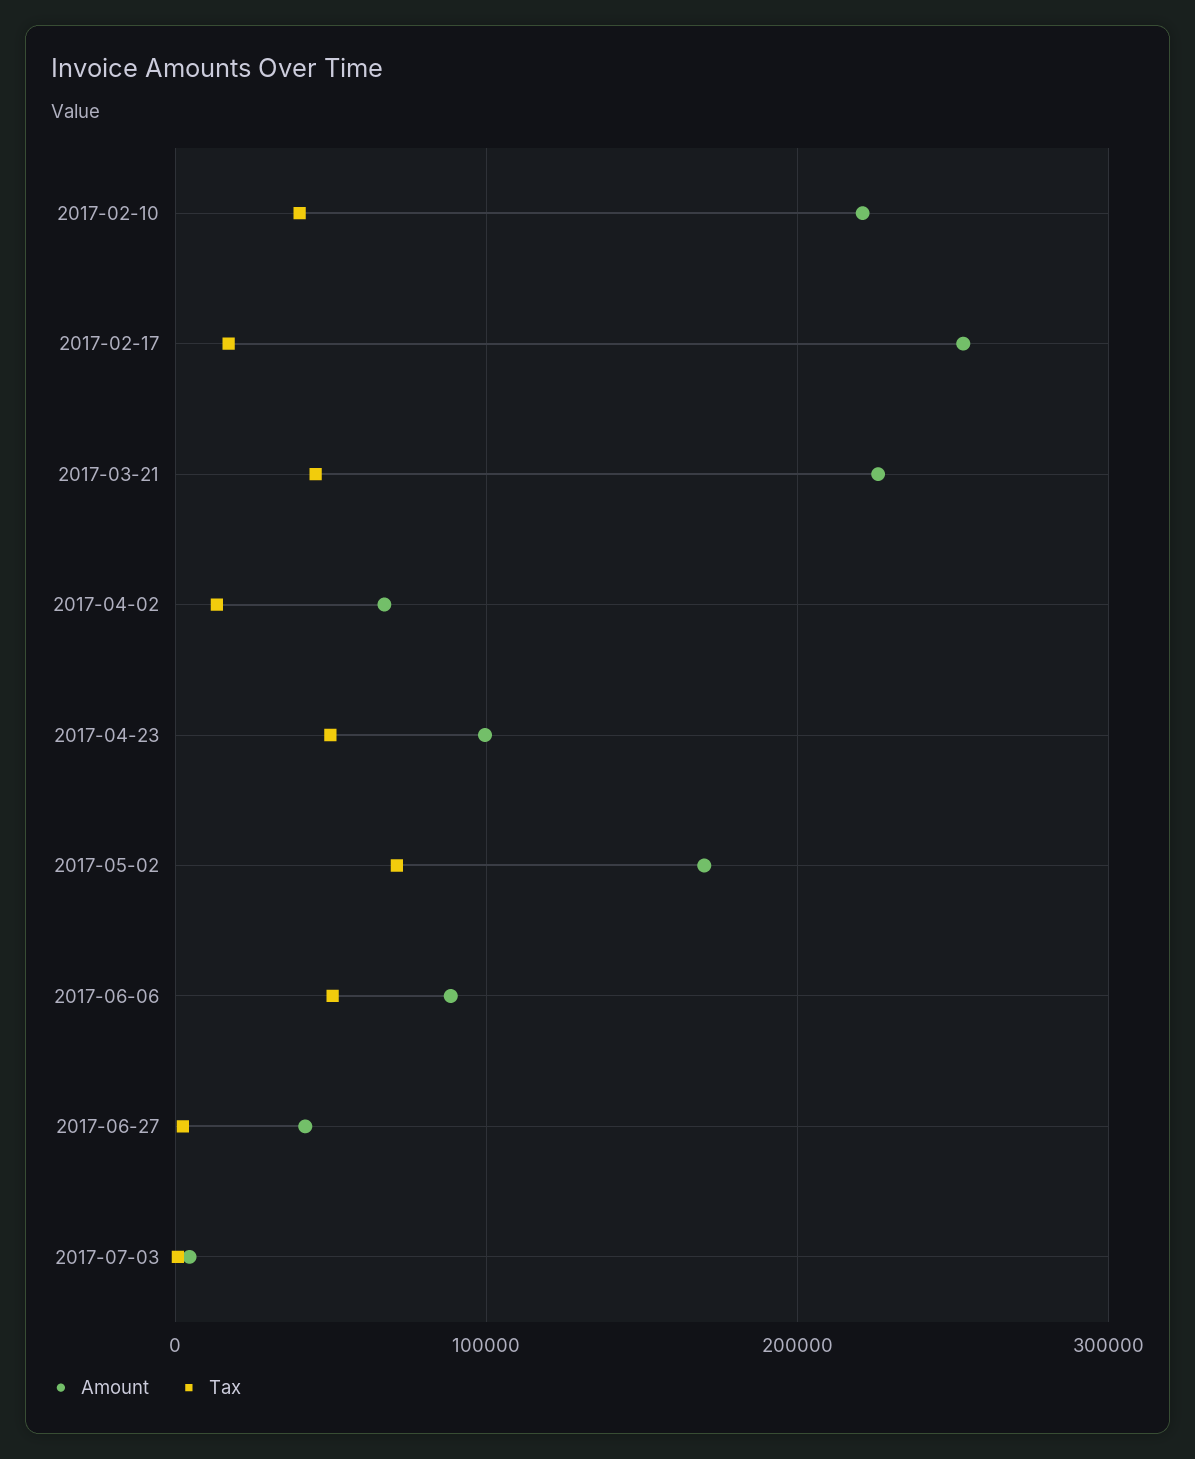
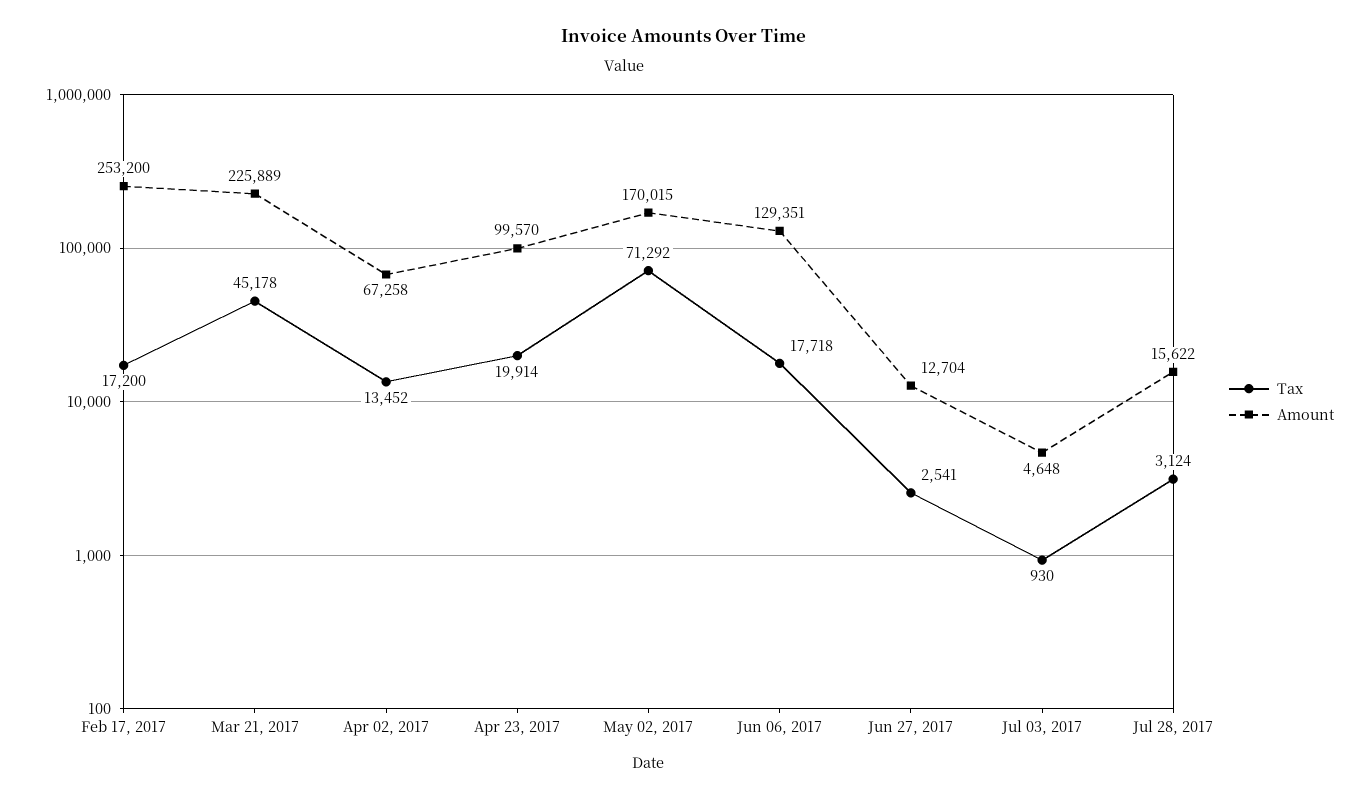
Amount, 2017-02-10: 220000 -> none
Tax, 2017-02-10: 40000 -> none
Tax, 2017-04-23: 50000 -> 19914
Amount, 2017-06-06: 90000 -> 129351
Tax, 2017-06-06: 50000 -> 17718
Amount, 2017-06-27: 40000 -> 12704
Tax, Jul 28, 2017: none -> 3124
Amount, Jul 28, 2017: none -> 15622

